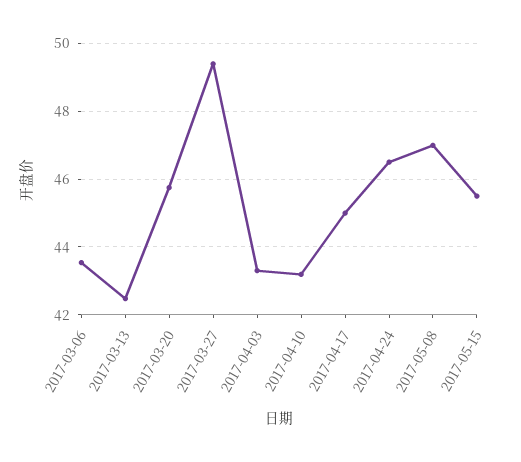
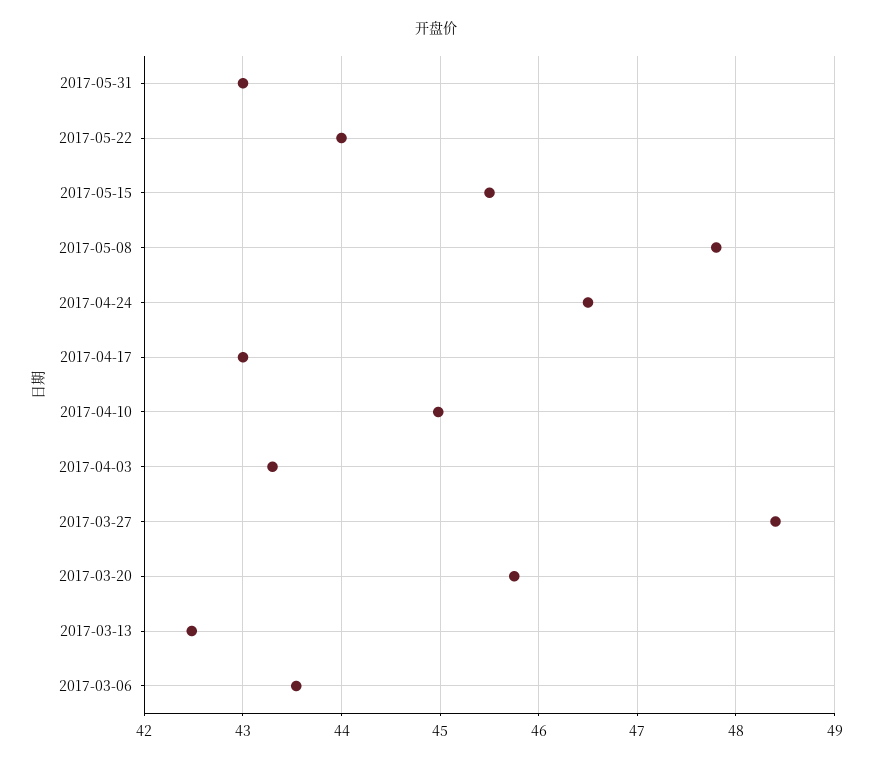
2017-03-27: 49.4 -> 48.4
2017-04-10: 43.2 -> 45
2017-04-17: 45 -> 43
2017-05-08: 47 -> 47.8
2017-05-31: none -> 43
2017-05-22: none -> 44

